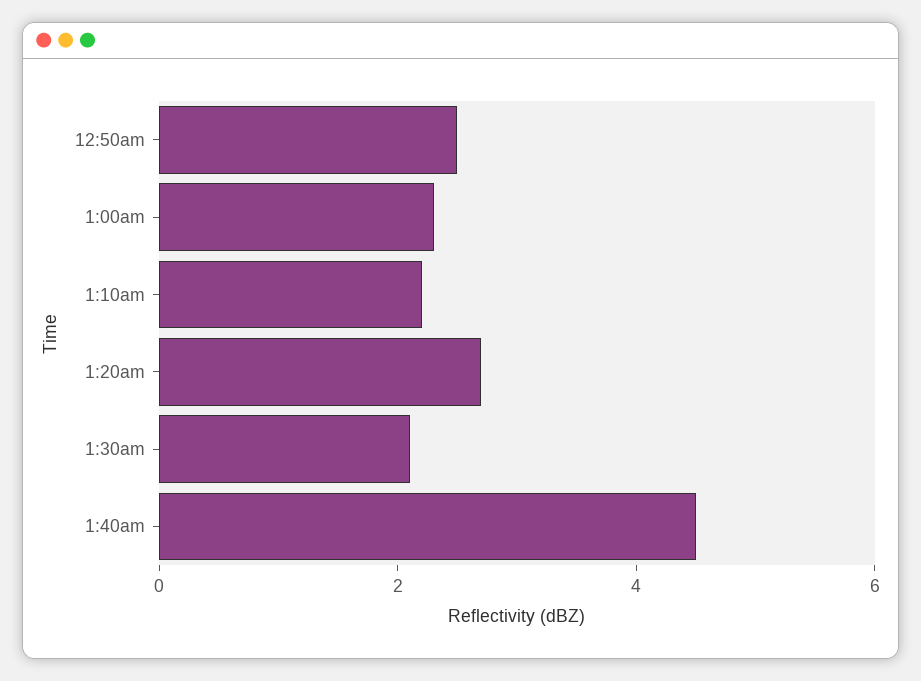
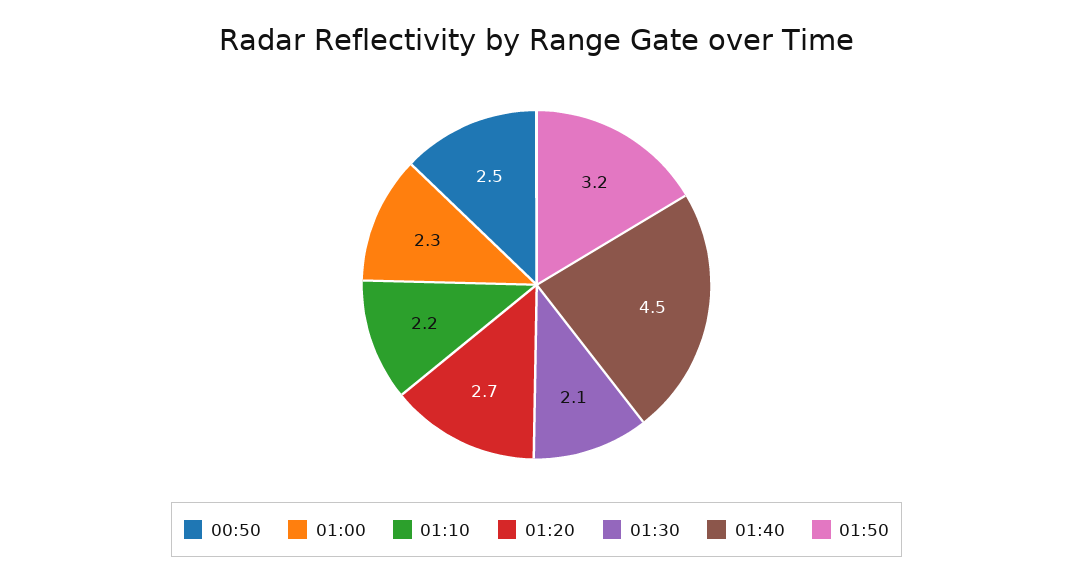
01:50: none -> 3.2

